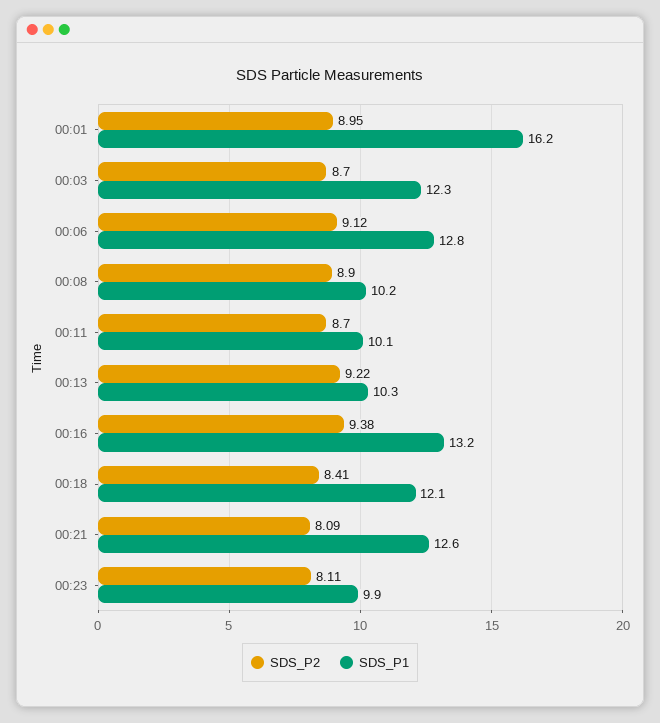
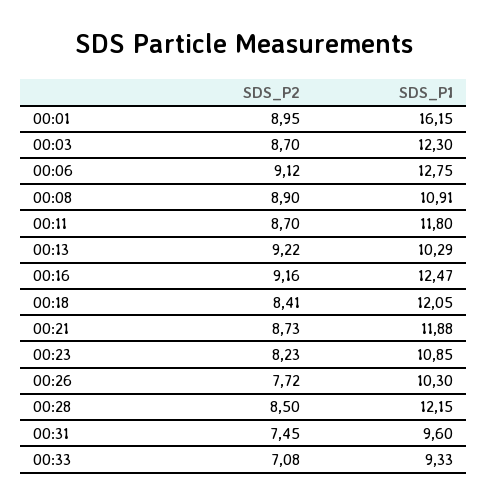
SDS_P1, 00:08: 10.2 -> 10.91
SDS_P1, 00:11: 10.1 -> 11.8
SDS_P2, 00:16: 9.38 -> 9.16
SDS_P1, 00:16: 13.2 -> 12.47
SDS_P2, 00:21: 8.09 -> 8.73
SDS_P1, 00:21: 12.6 -> 11.88
SDS_P2, 00:23: 8.11 -> 8.23
SDS_P1, 00:23: 9.9 -> 10.85
SDS_P2, 00:26: none -> 7.72
SDS_P1, 00:26: none -> 10.3
SDS_P2, 00:28: none -> 8.5
SDS_P1, 00:28: none -> 12.15
SDS_P2, 00:31: none -> 7.45
SDS_P1, 00:31: none -> 9.6
SDS_P2, 00:33: none -> 7.08
SDS_P1, 00:33: none -> 9.33

